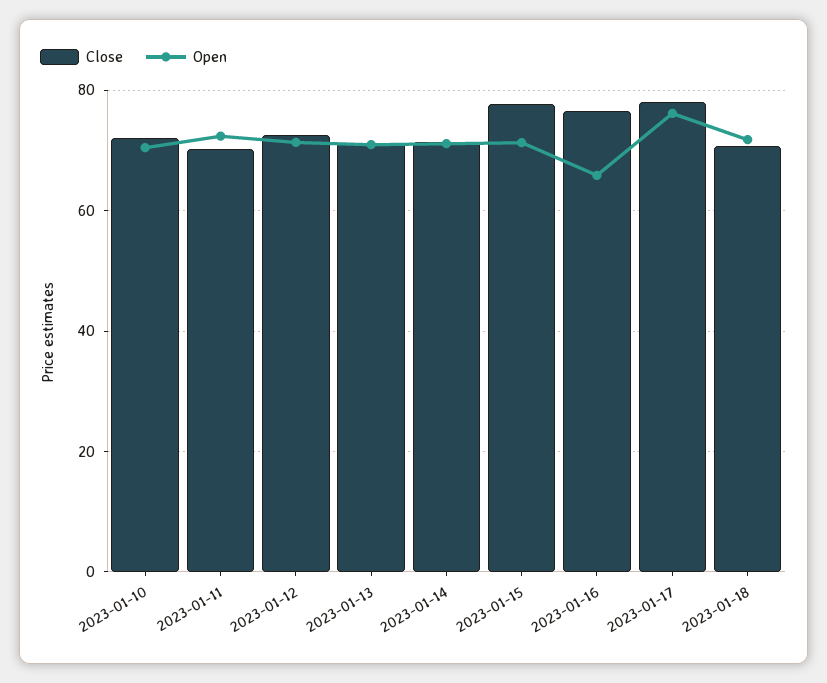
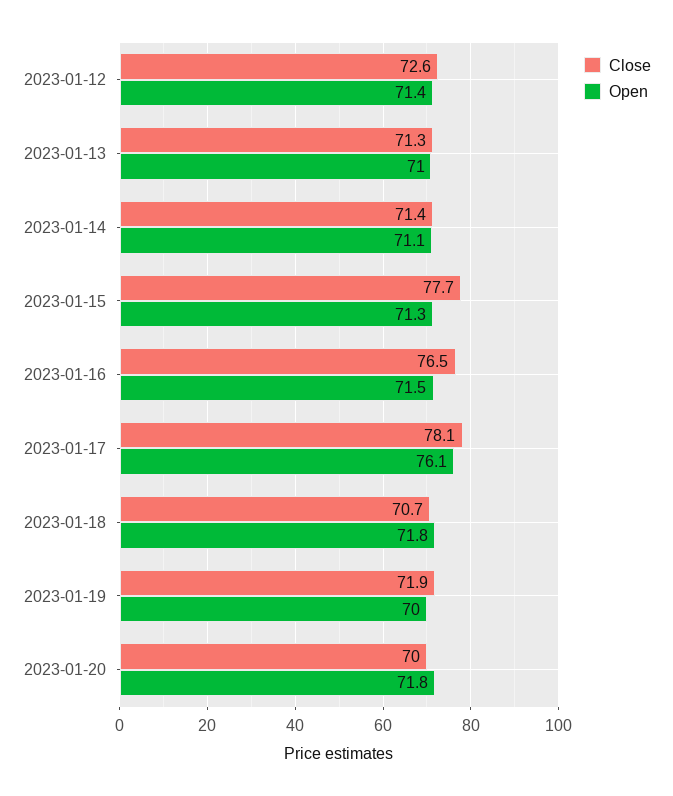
Close, 2023-01-10: 72 -> none
Open, 2023-01-10: 70 -> none
Close, 2023-01-11: 70 -> none
Open, 2023-01-11: 72 -> none
Open, 2023-01-16: 66 -> 71.5
Close, 2023-01-19: none -> 71.9
Open, 2023-01-19: none -> 70
Close, 2023-01-20: none -> 70
Open, 2023-01-20: none -> 71.8

